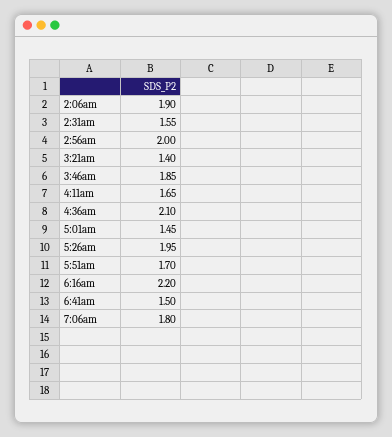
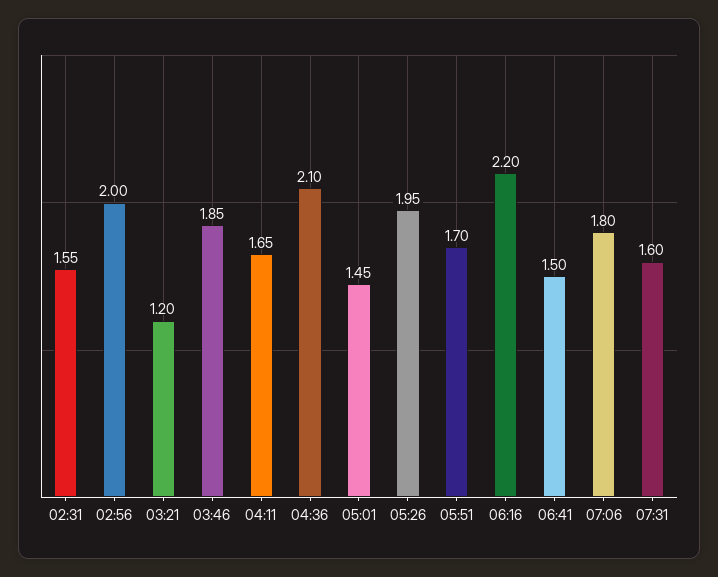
2:06am: 1.9 -> none
3:21am: 1.4 -> 1.2
07:31: none -> 1.6

